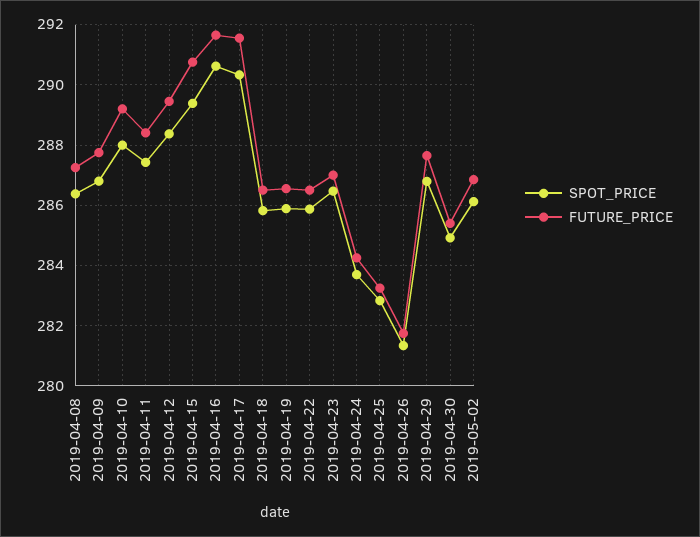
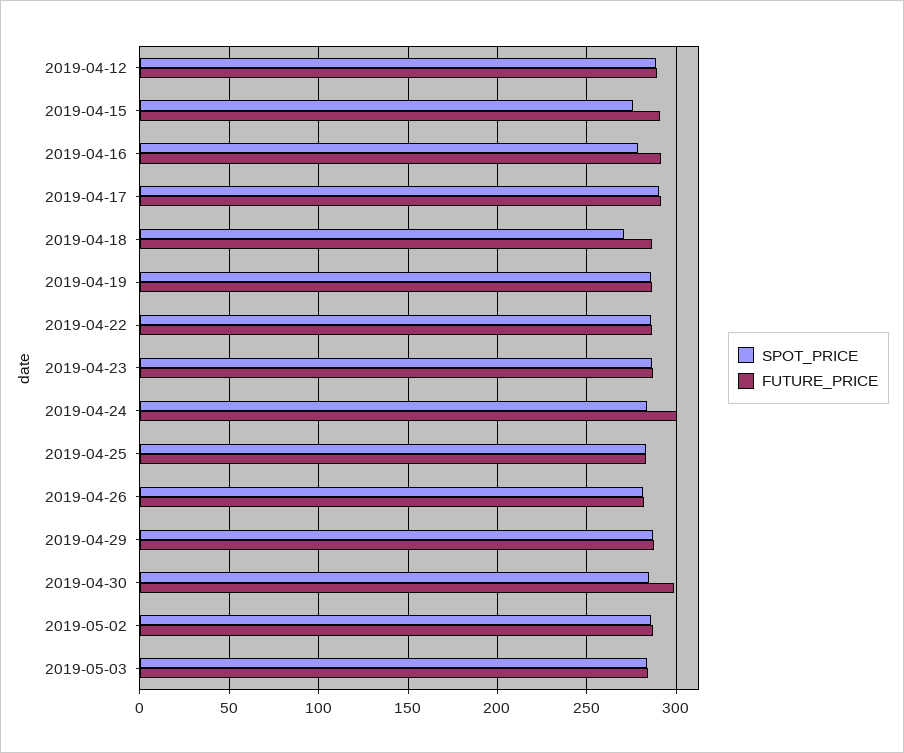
SPOT_PRICE, 2019-04-08: 286.4 -> none
FUTURE_PRICE, 2019-04-08: 287.2 -> none
SPOT_PRICE, 2019-04-09: 286.8 -> none
FUTURE_PRICE, 2019-04-09: 287.8 -> none
SPOT_PRICE, 2019-04-10: 288 -> none
FUTURE_PRICE, 2019-04-10: 289.2 -> none
SPOT_PRICE, 2019-04-11: 287.4 -> none
FUTURE_PRICE, 2019-04-11: 288.4 -> none
SPOT_PRICE, 2019-04-15: 289.4 -> 275
SPOT_PRICE, 2019-04-16: 290.6 -> 280
SPOT_PRICE, 2019-04-18: 285.8 -> 270
FUTURE_PRICE, 2019-04-24: 284.2 -> 300
FUTURE_PRICE, 2019-04-30: 285.4 -> 300
SPOT_PRICE, 2019-05-03: none -> 285
FUTURE_PRICE, 2019-05-03: none -> 285

